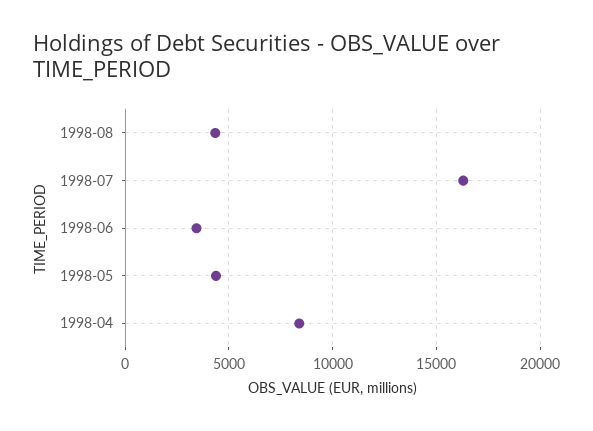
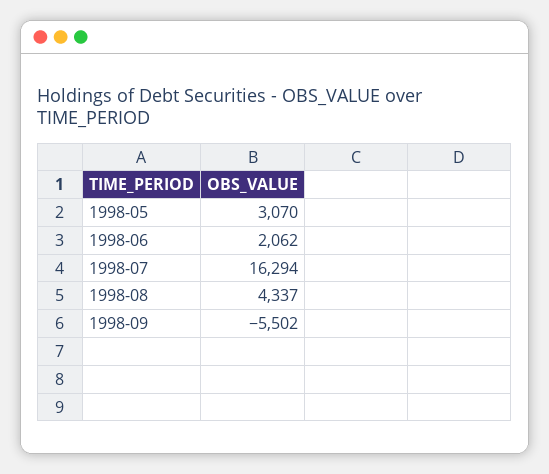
1998-06: 3500 -> 2062
1998-05: 4500 -> 3070
1998-04: 8500 -> none
1998-09: none -> -5502

